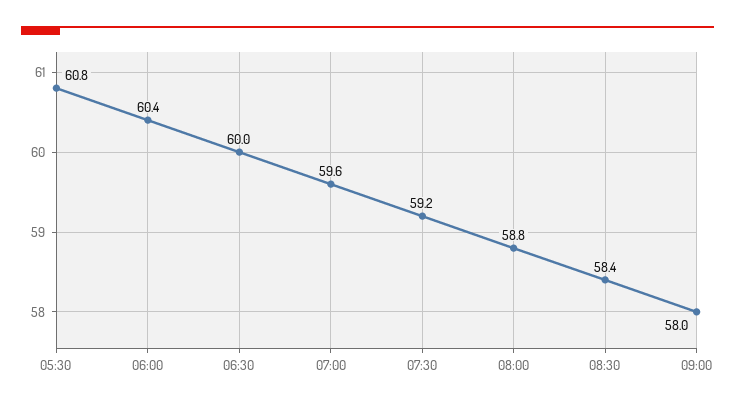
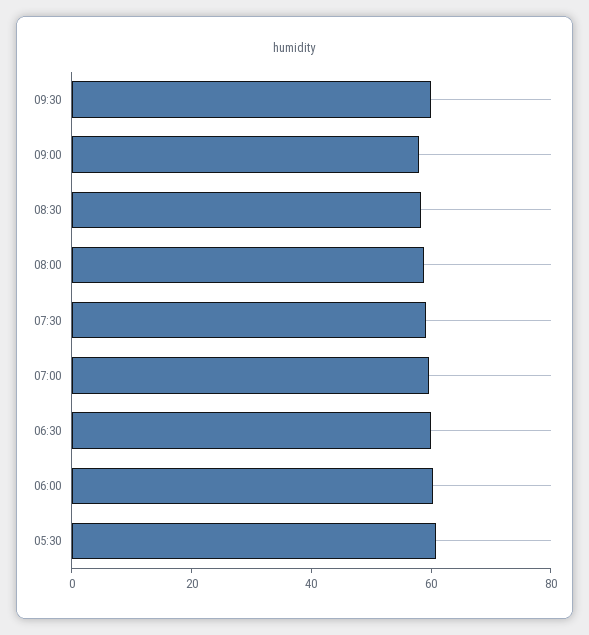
09:30: none -> 60

